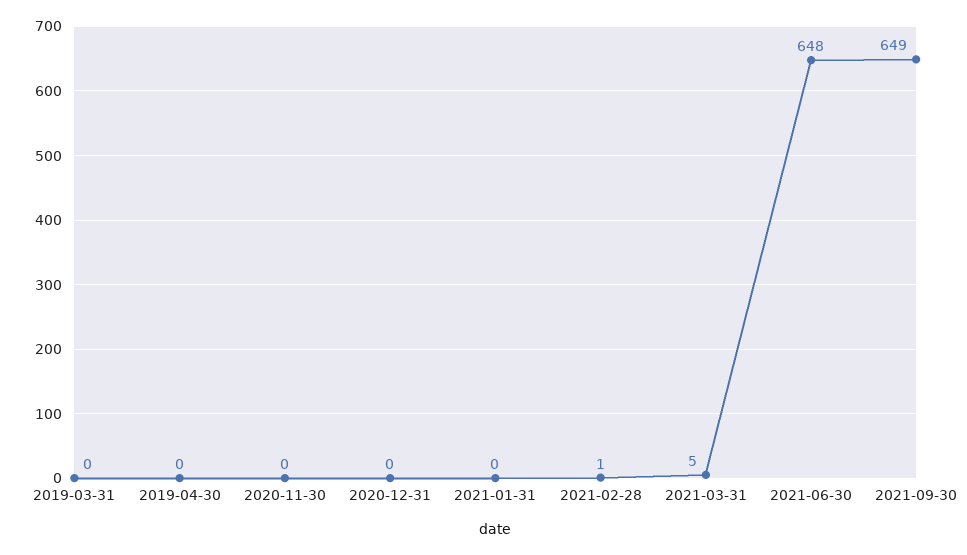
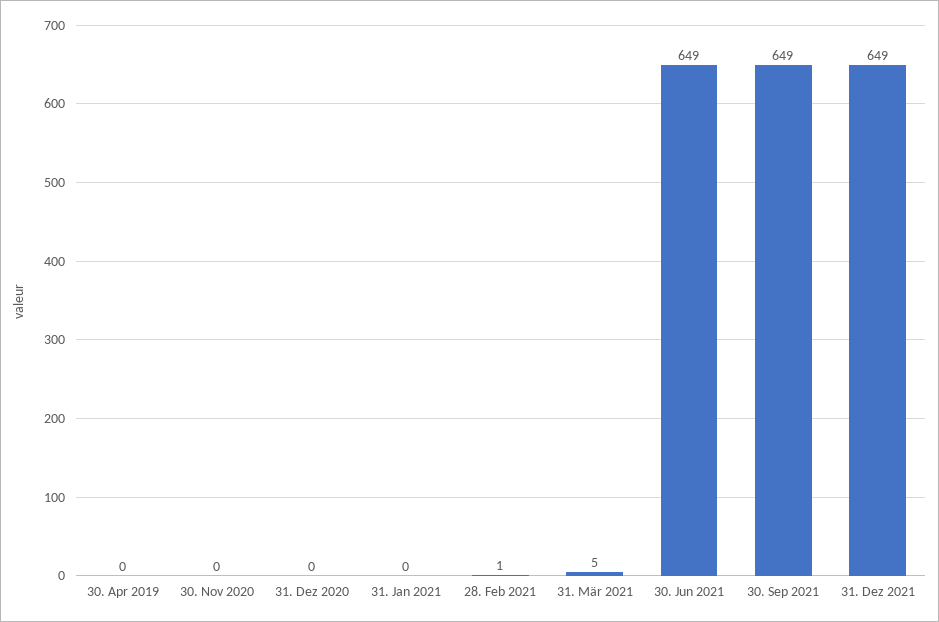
2019-03-31: 0 -> none
2021-06-30: 648 -> 649
31. Dez 2021: none -> 649

